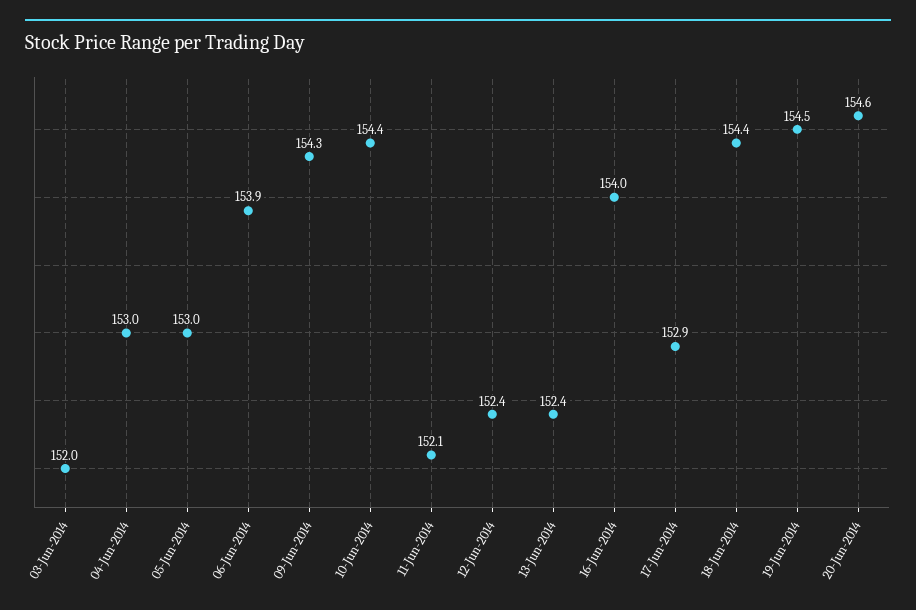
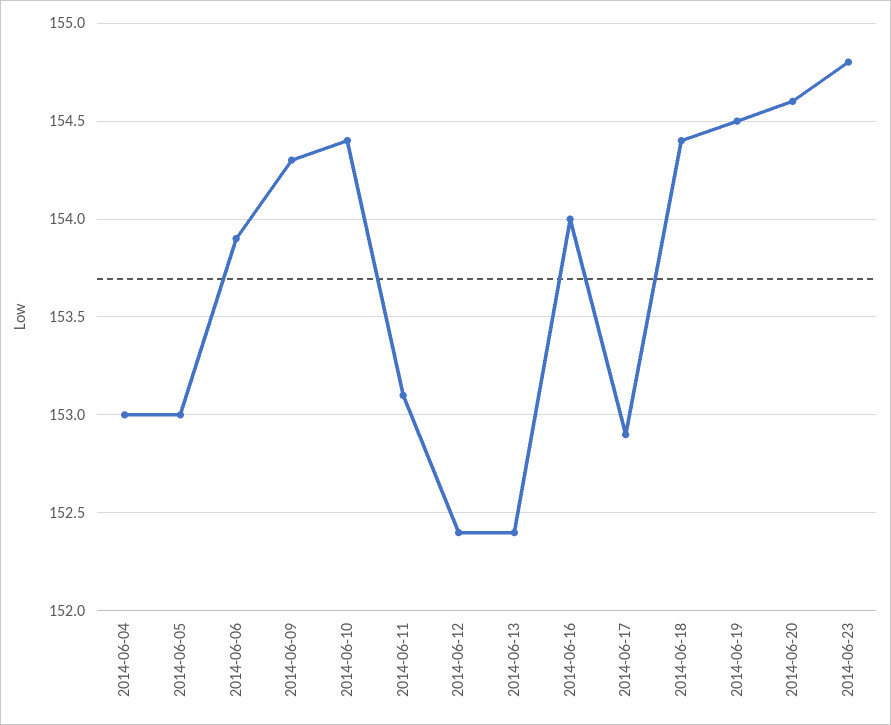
03-Jun-2014: 152 -> none
11-Jun-2014: 152.1 -> 153.1
2014-06-23: none -> 154.8

